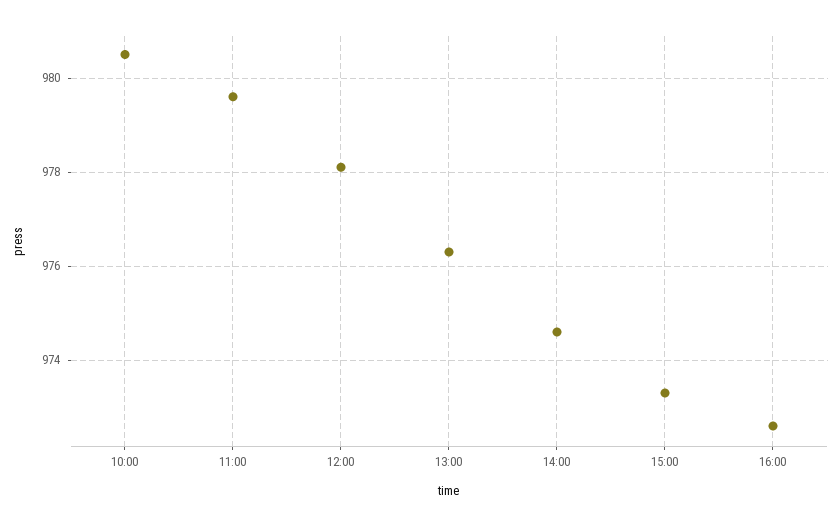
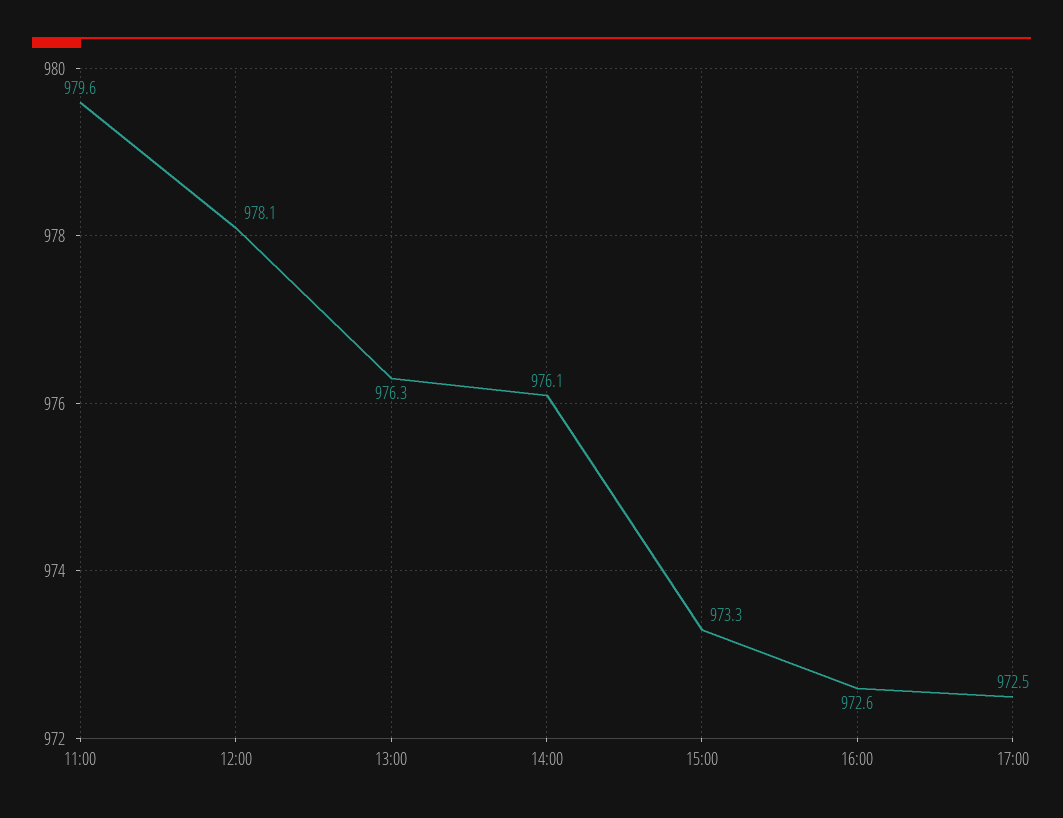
10:00: 980.5 -> none
14:00: 974.5 -> 976.1
17:00: none -> 972.5

